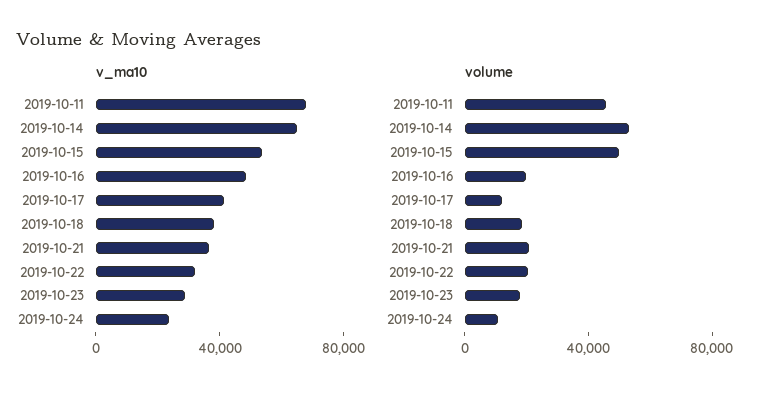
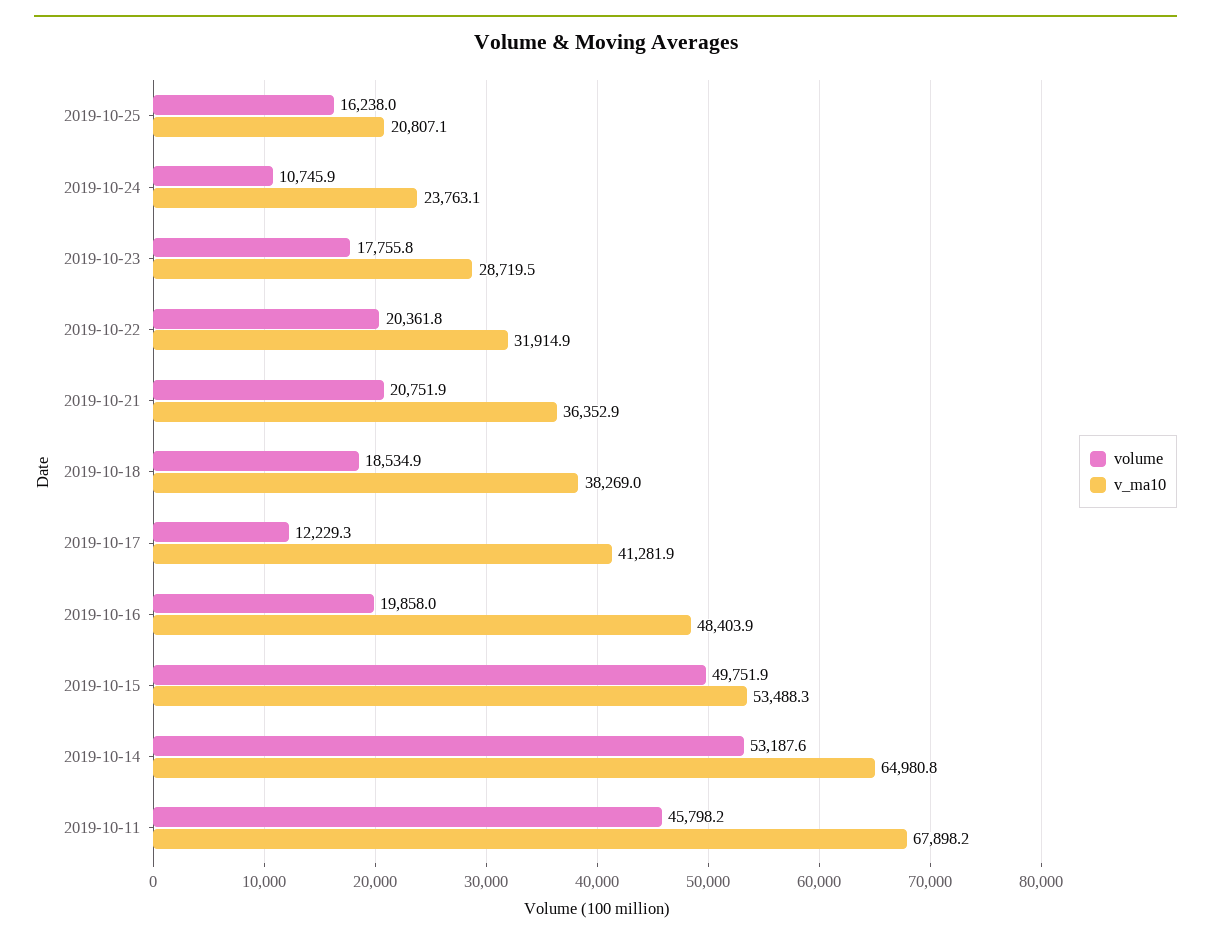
volume, 2019-10-25: none -> 16238
v_ma10, 2019-10-25: none -> 20807.1

